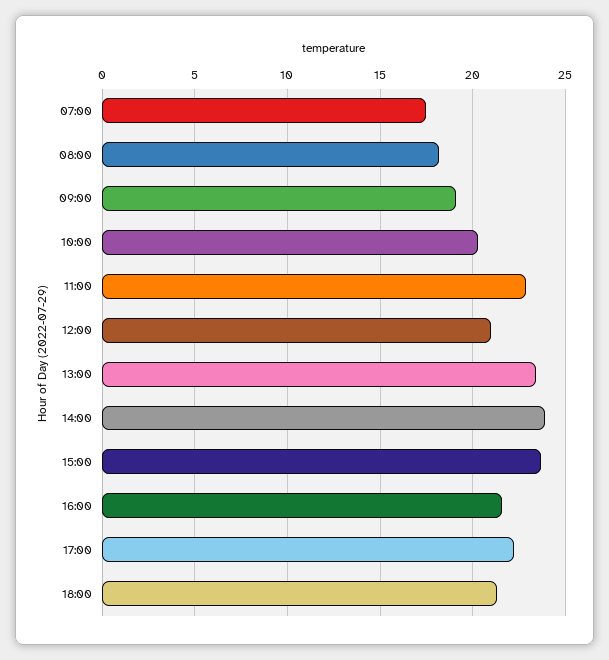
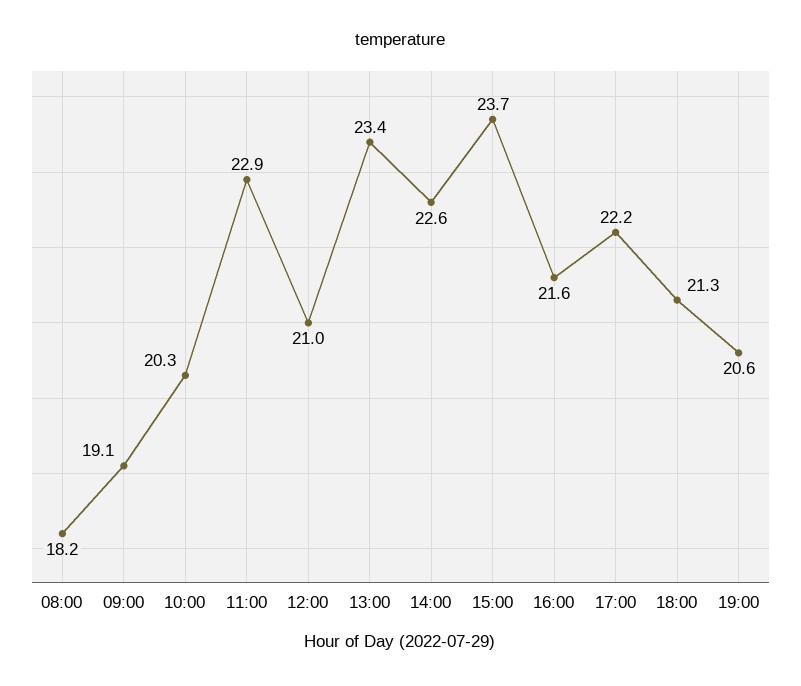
07:00: 17.5 -> none
14:00: 24 -> 22.6
19:00: none -> 20.6

